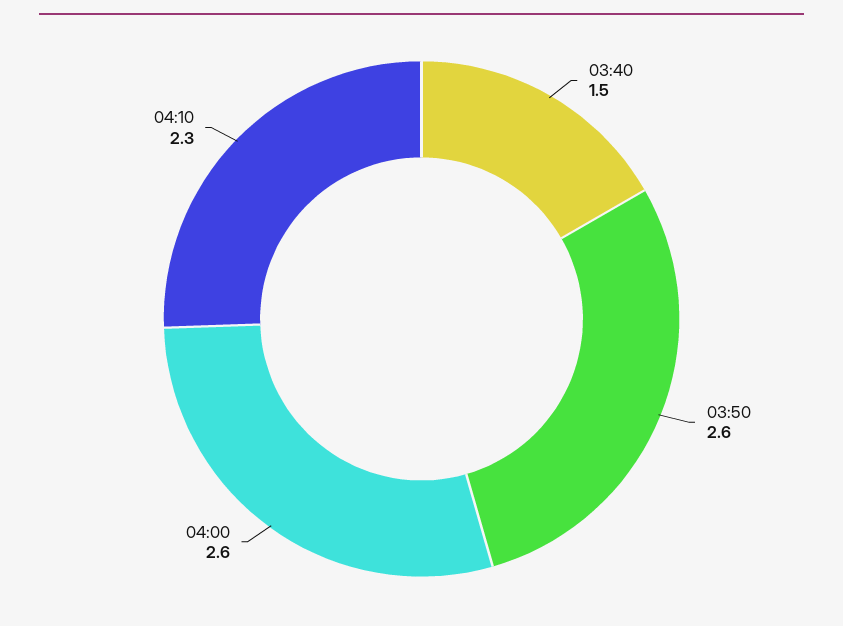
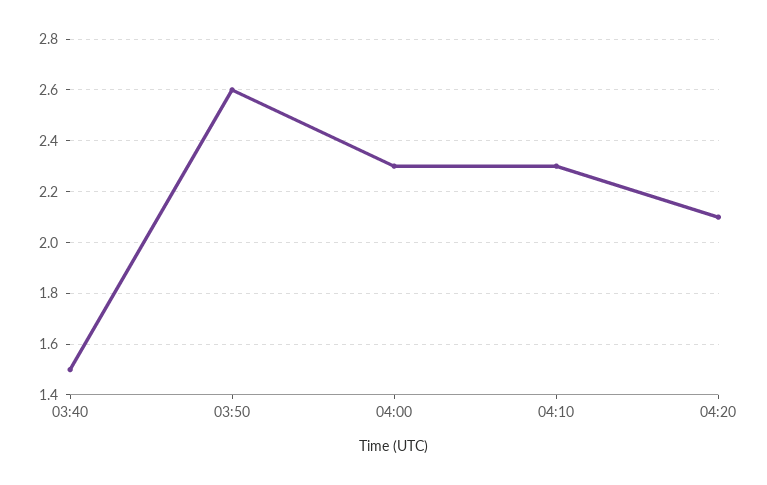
04:00: 2.6 -> 2.3
04:20: none -> 2.1

